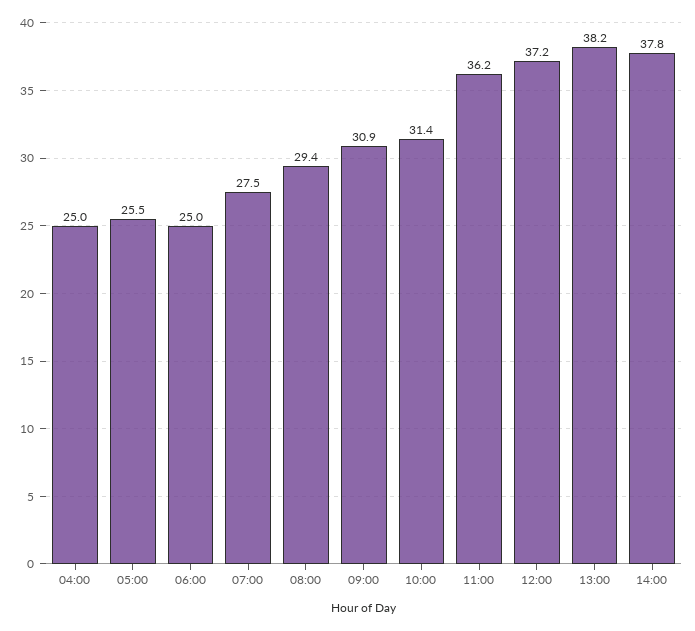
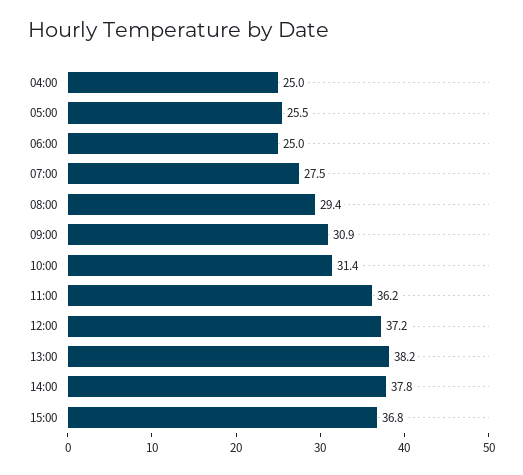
15:00: none -> 36.8

